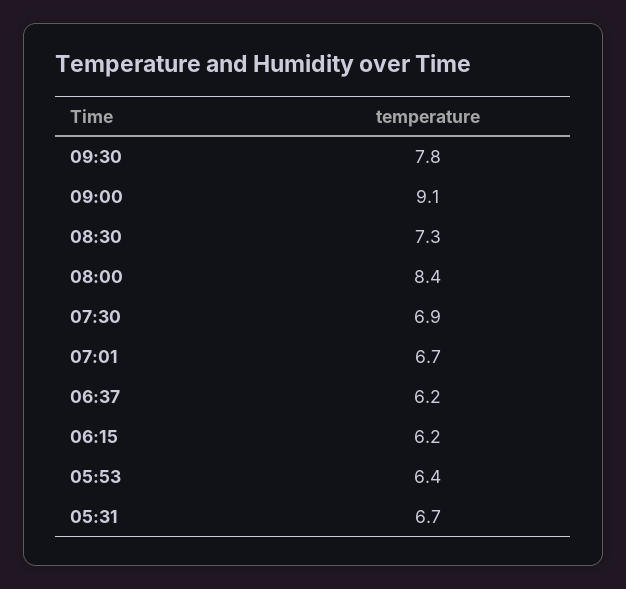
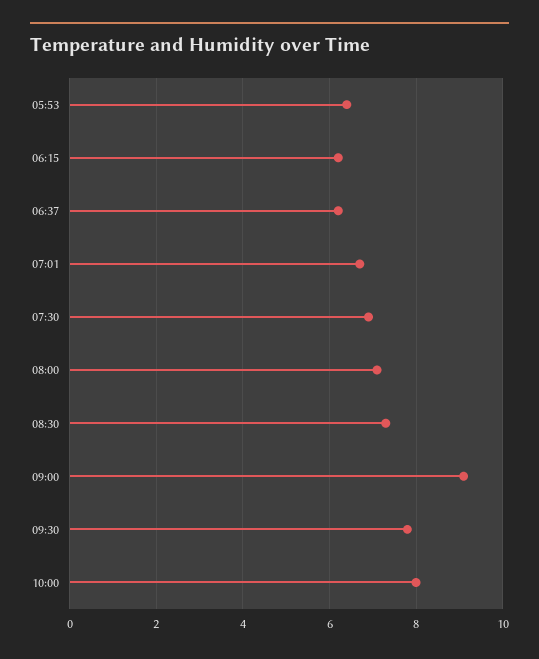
08:00: 8.4 -> 7
05:31: 6.7 -> none
10:00: none -> 8

